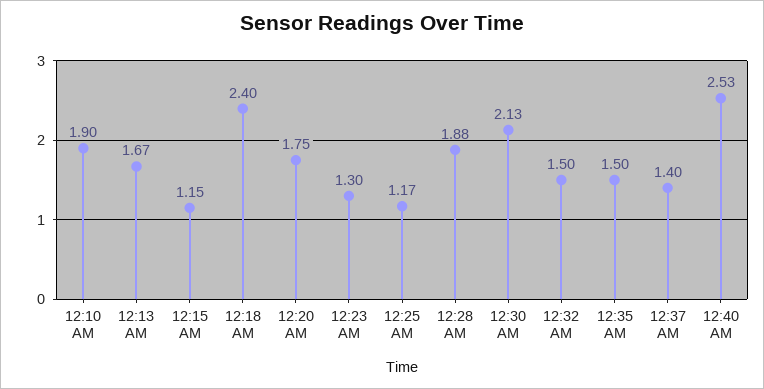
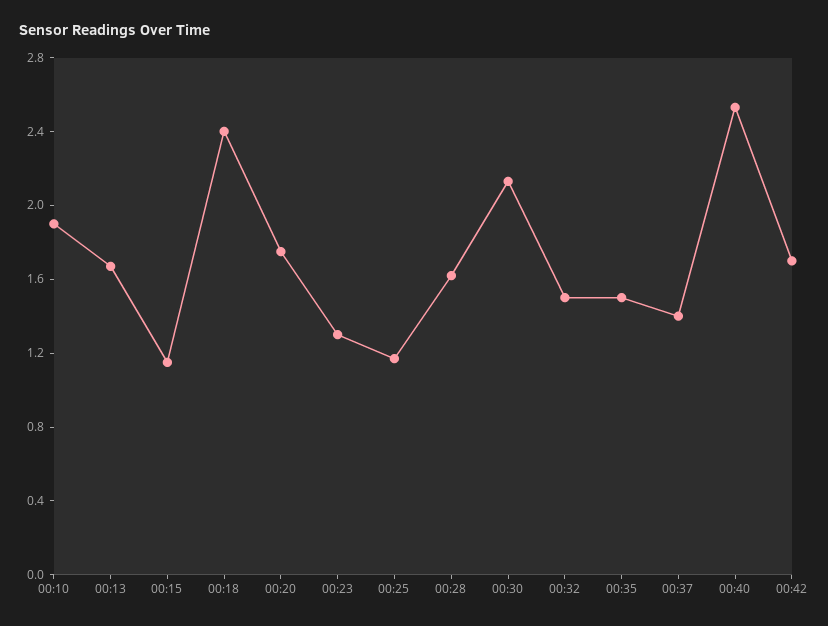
12:28 AM: 1.88 -> 1.6
00:42: none -> 1.7

